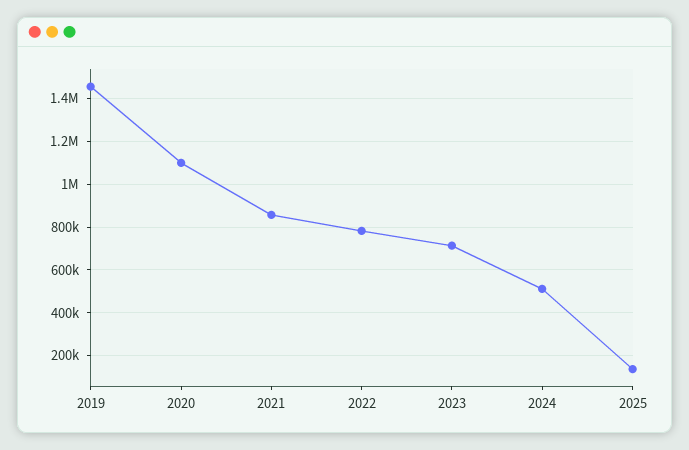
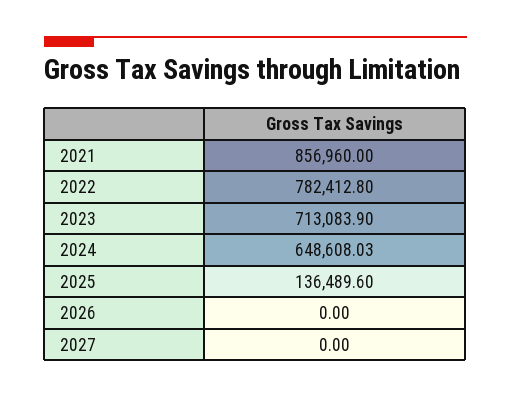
2019: 1450000 -> none
2020: 1100000 -> none
2024: 500000 -> 648608.03
2026: none -> 0
2027: none -> 0

